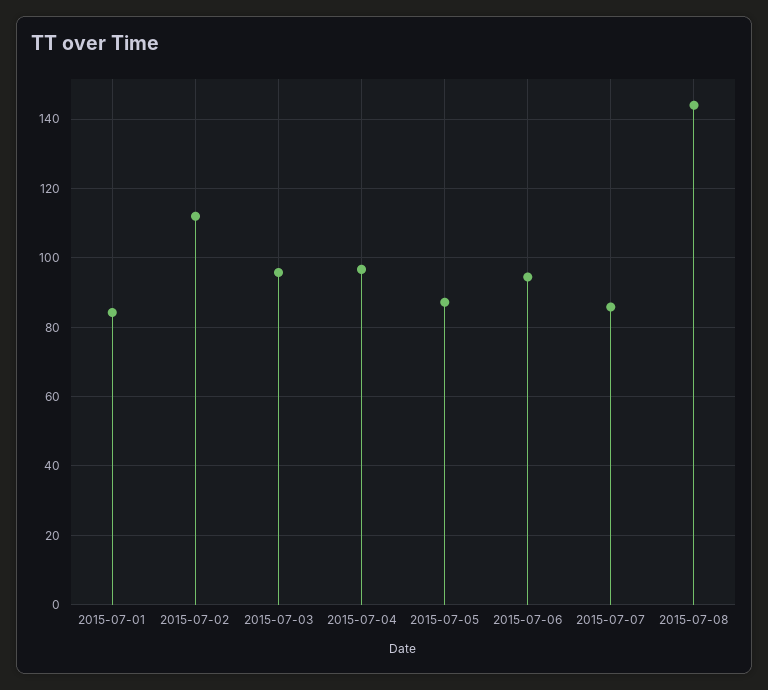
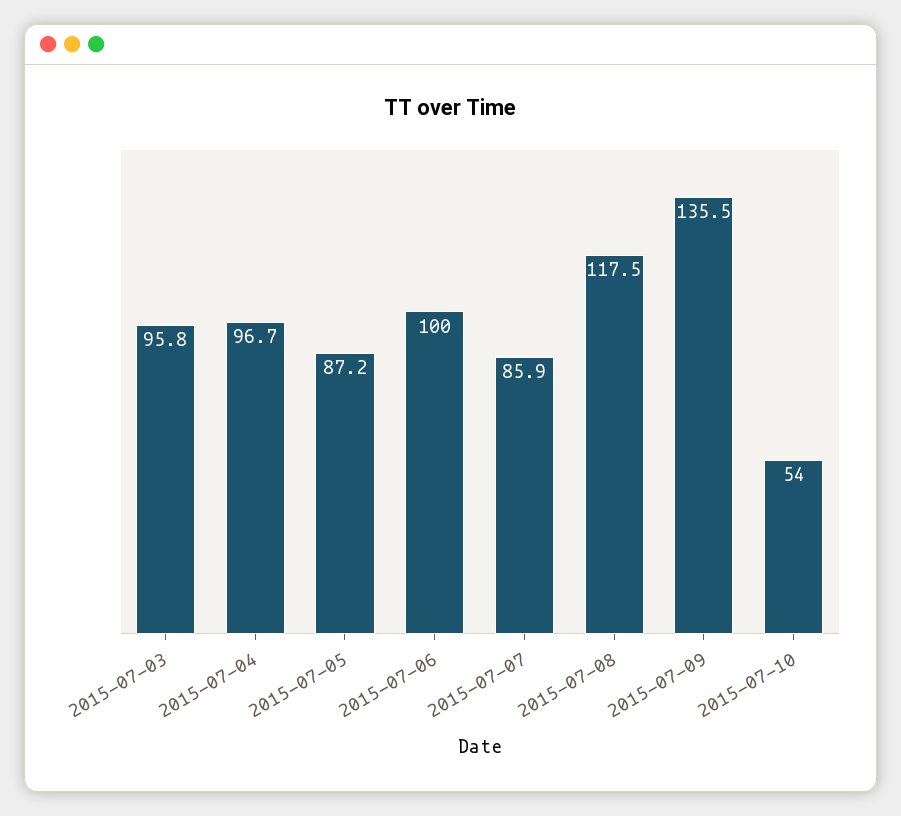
2015-07-01: 84 -> none
2015-07-02: 112 -> none
2015-07-06: 94 -> 100
2015-07-08: 144 -> 117.5
2015-07-09: none -> 135.5
2015-07-10: none -> 54

